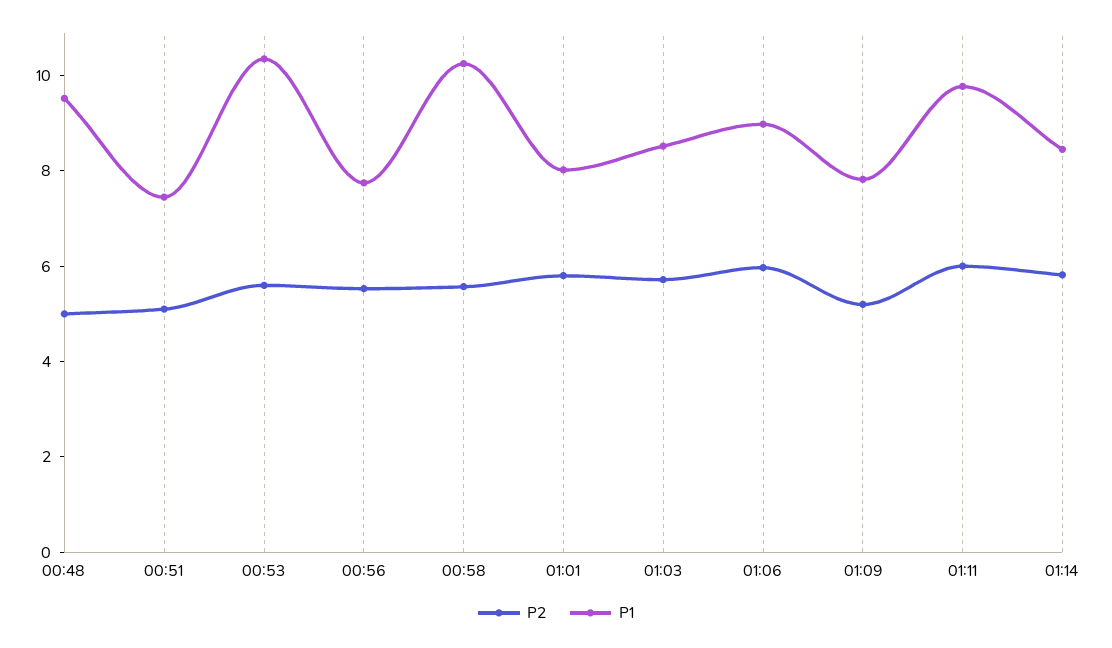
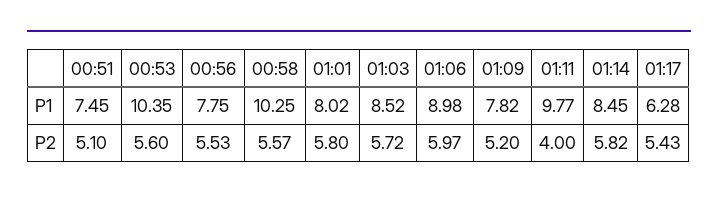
P2, 00:48: 5 -> none
P1, 00:48: 9.5 -> none
P2, 01:11: 6 -> 4
P1, 01:17: none -> 6.28
P2, 01:17: none -> 5.43

